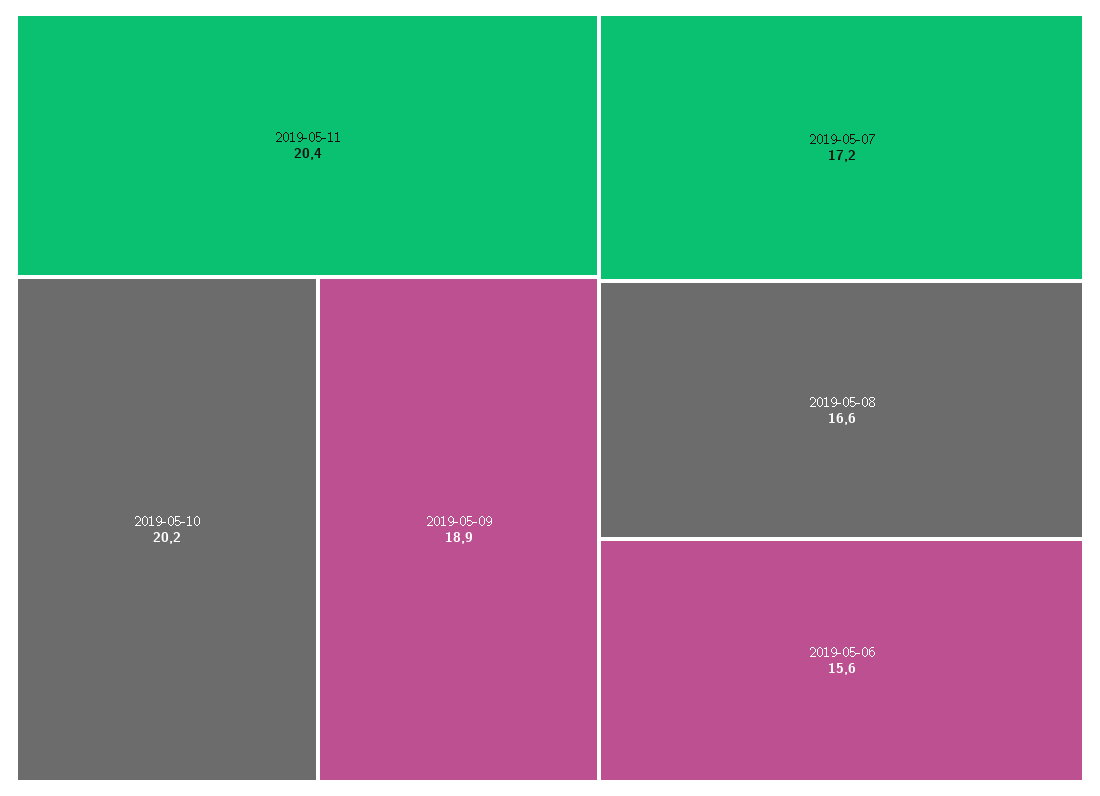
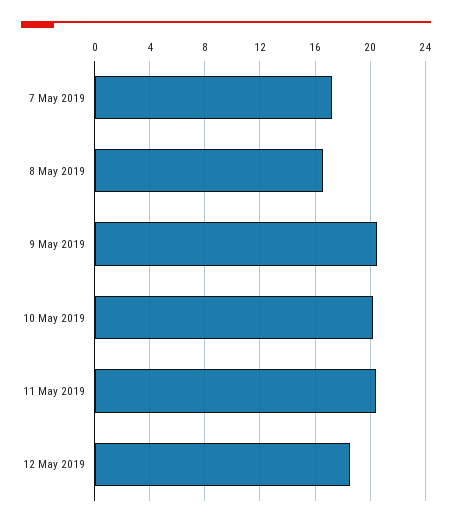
2019-05-09: 18.9 -> 20.5
2019-05-06: 15.6 -> none
12 May 2019: none -> 18.5

